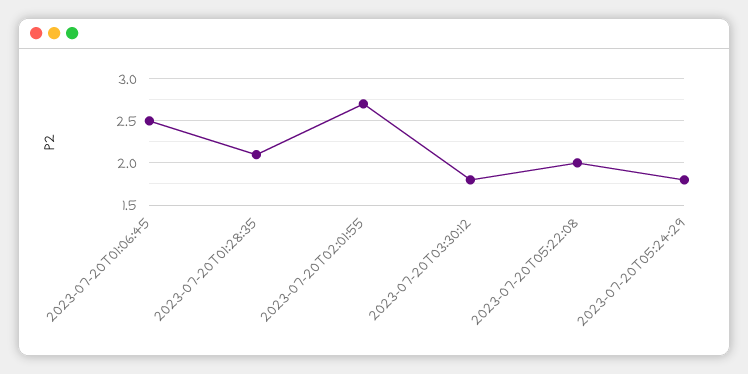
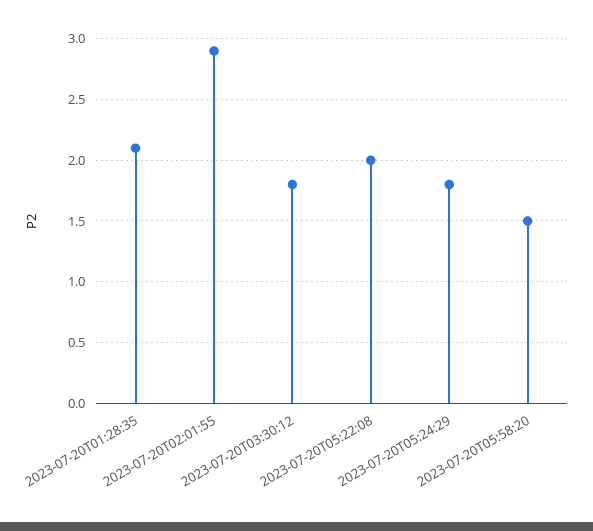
2023-07-20T01:06:45: 2.5 -> none
2023-07-20T02:01:55: 2.7 -> 2.9
2023-07-20T05:58:20: none -> 1.5

